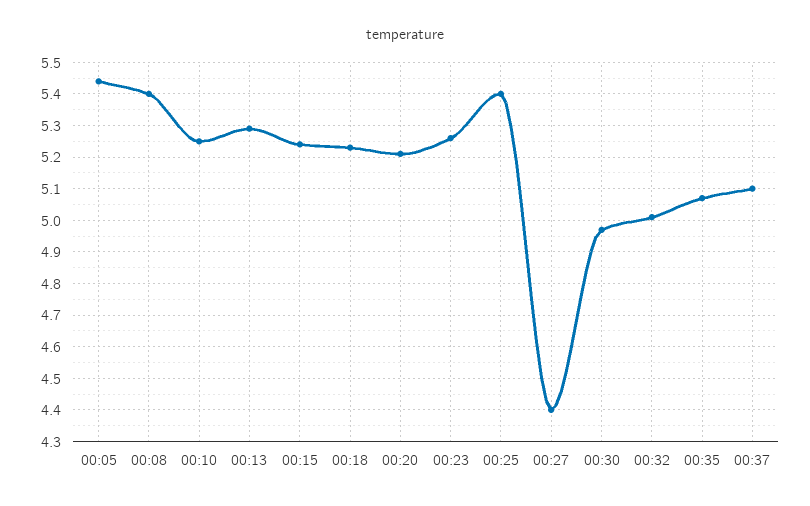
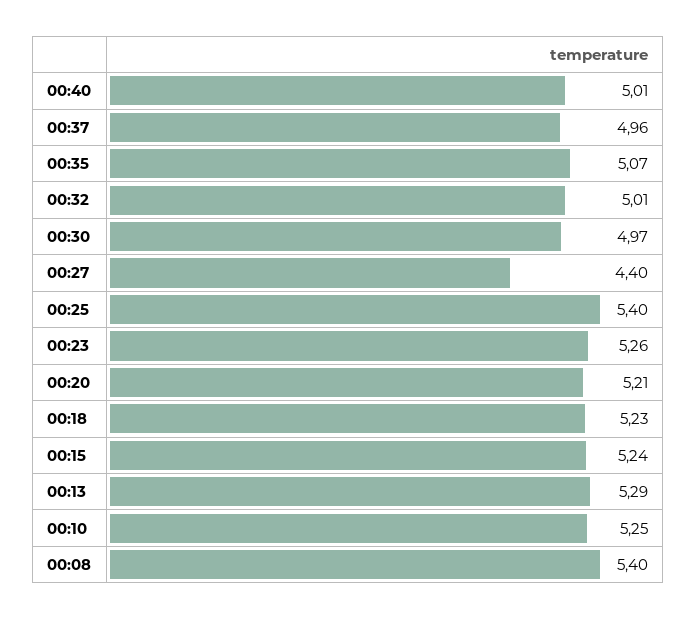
00:05: 5.45 -> none
00:37: 5.1 -> 4.96
00:40: none -> 5.01

